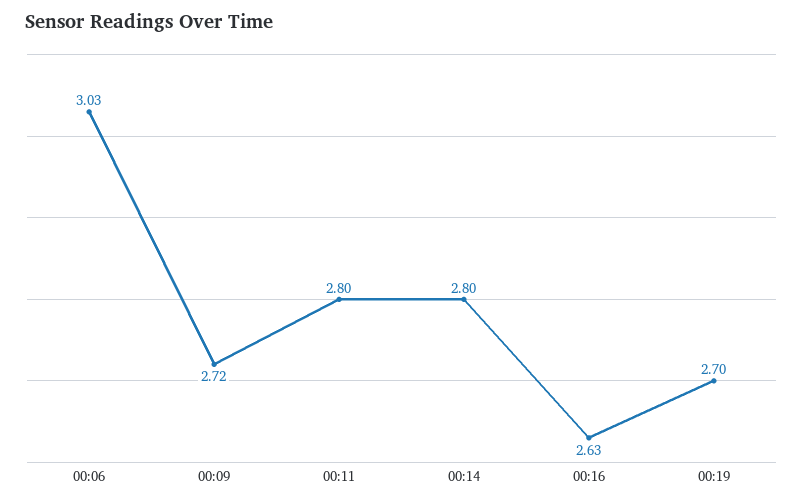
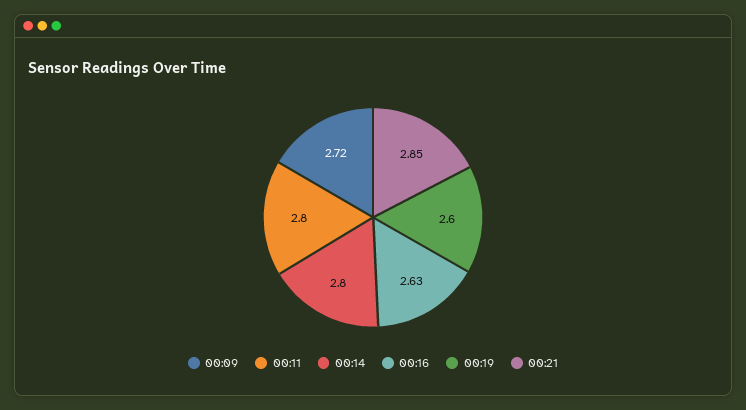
00:06: 3.03 -> none
00:19: 2.7 -> 2.6
00:21: none -> 2.85

